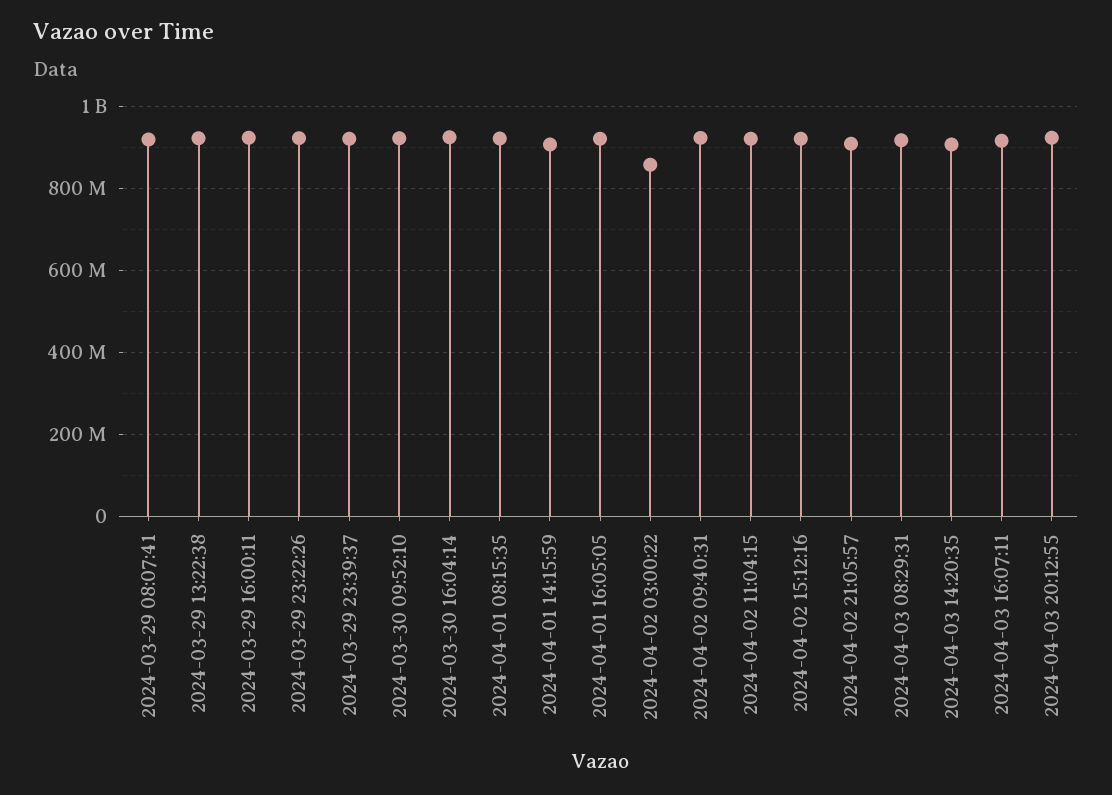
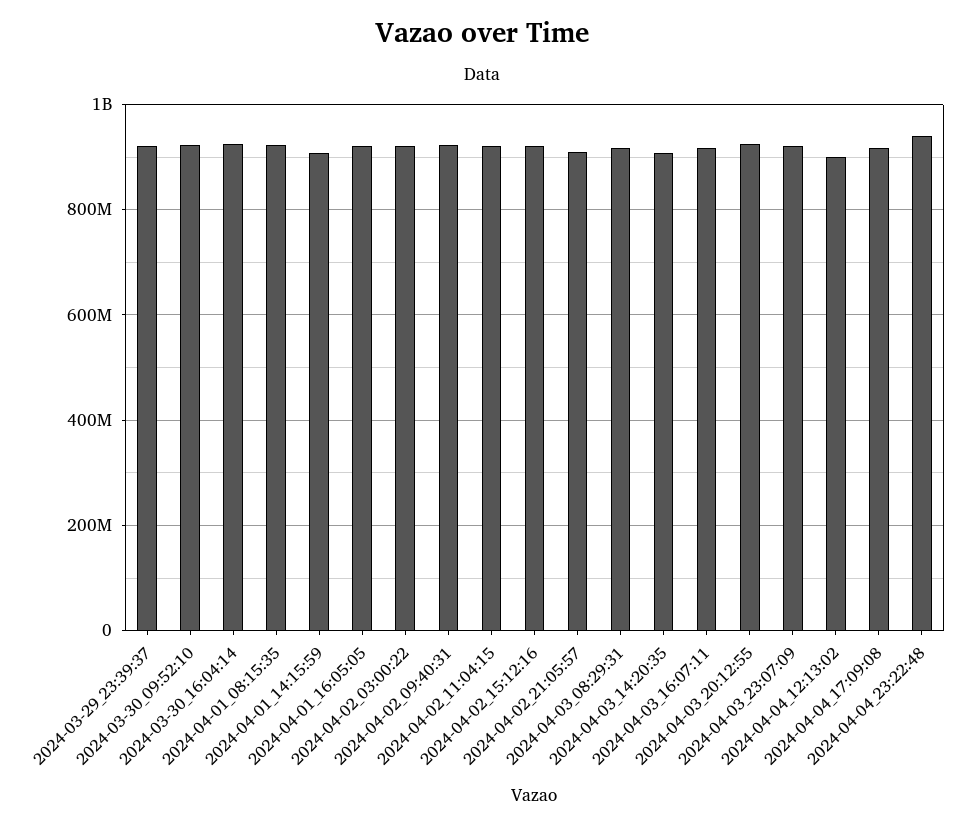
2024-03-29 08:07:41: 920000000 -> none
2024-03-29 13:22:38: 920000000 -> none
2024-03-29 16:00:11: 920000000 -> none
2024-03-29 23:22:26: 920000000 -> none
2024-04-02 03:00:22: 860000000 -> 920000000
2024-04-03_23:07:09: none -> 920000000
2024-04-04_12:13:02: none -> 900000000
2024-04-04_17:09:08: none -> 920000000
2024-04-04_23:22:48: none -> 940000000

